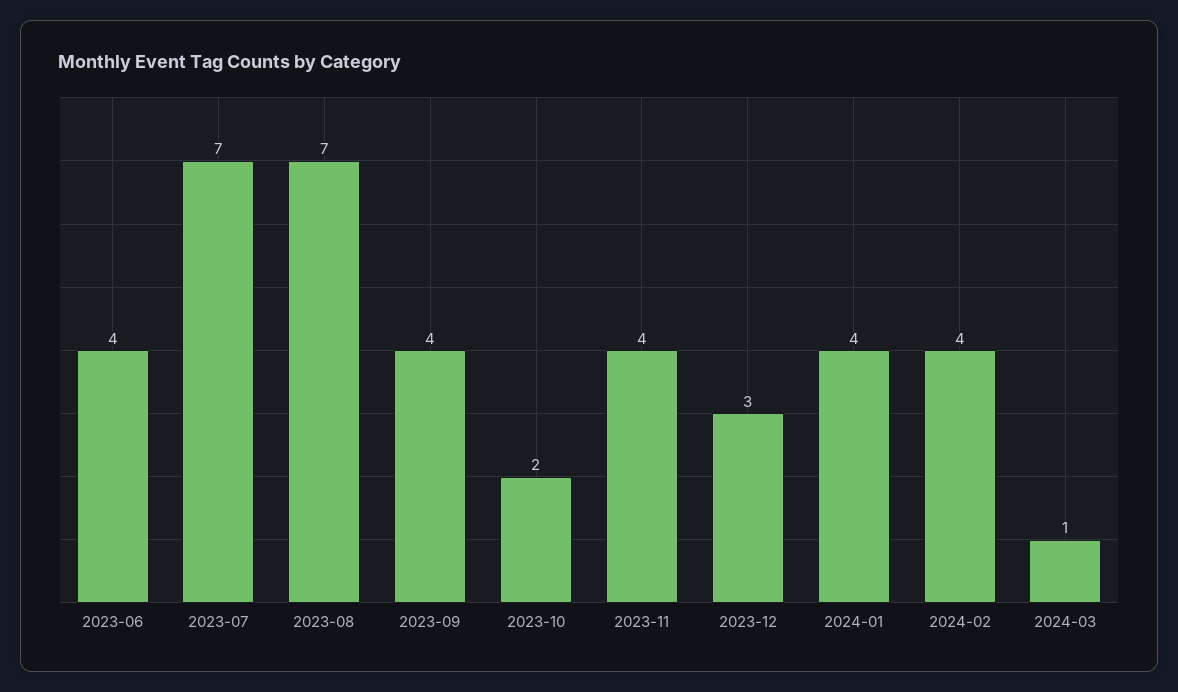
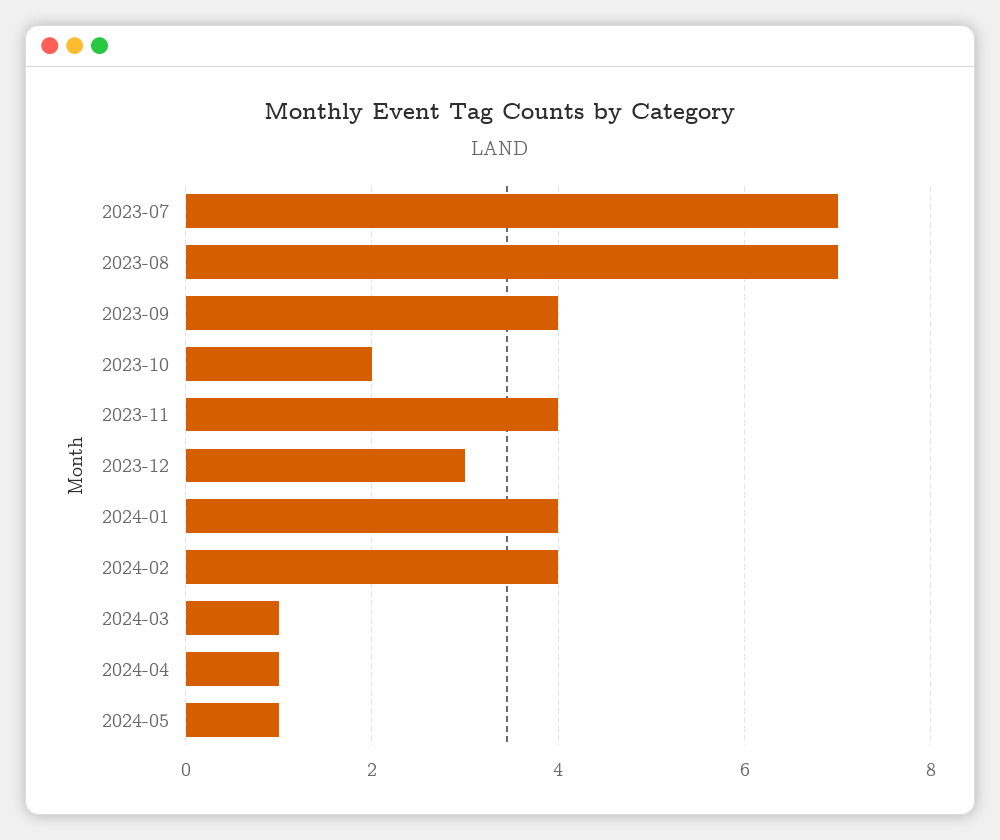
2023-06: 4 -> none
2024-04: none -> 1
2024-05: none -> 1

